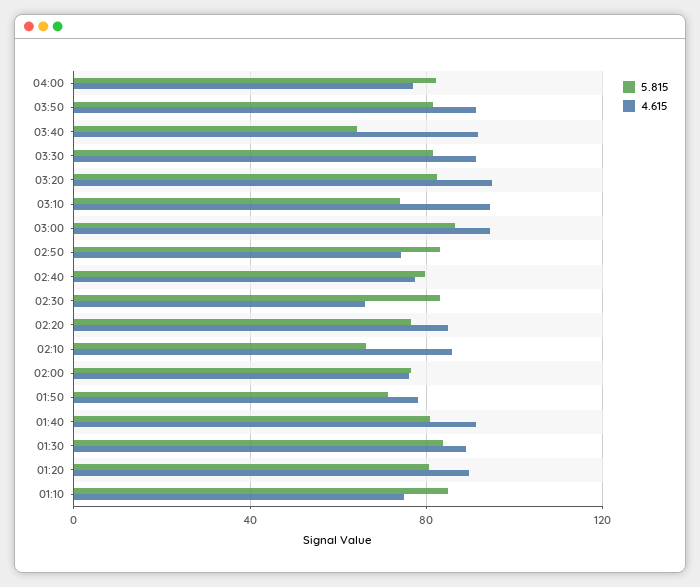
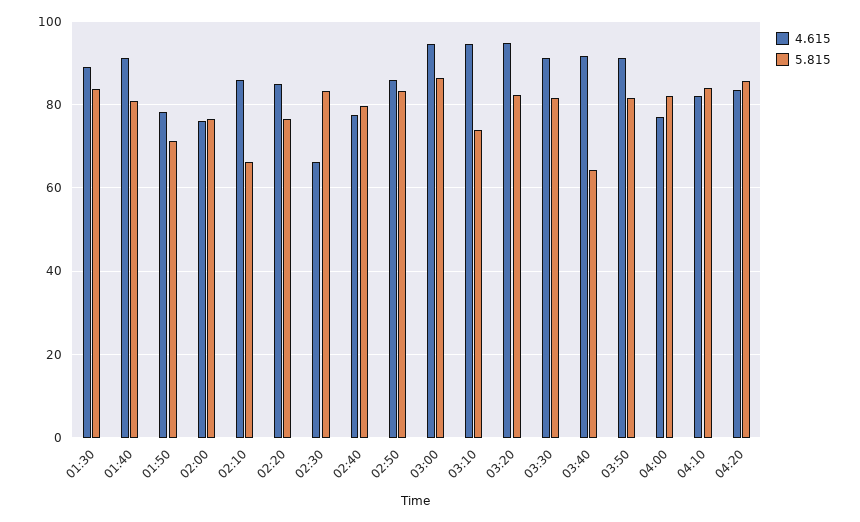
4.615, 02:50: 75 -> 86
5.815, 01:20: 80 -> none
4.615, 01:20: 90 -> none
5.815, 01:10: 85 -> none
4.615, 01:10: 75 -> none
4.615, 04:10: none -> 82
5.815, 04:10: none -> 84
4.615, 04:20: none -> 84
5.815, 04:20: none -> 86

